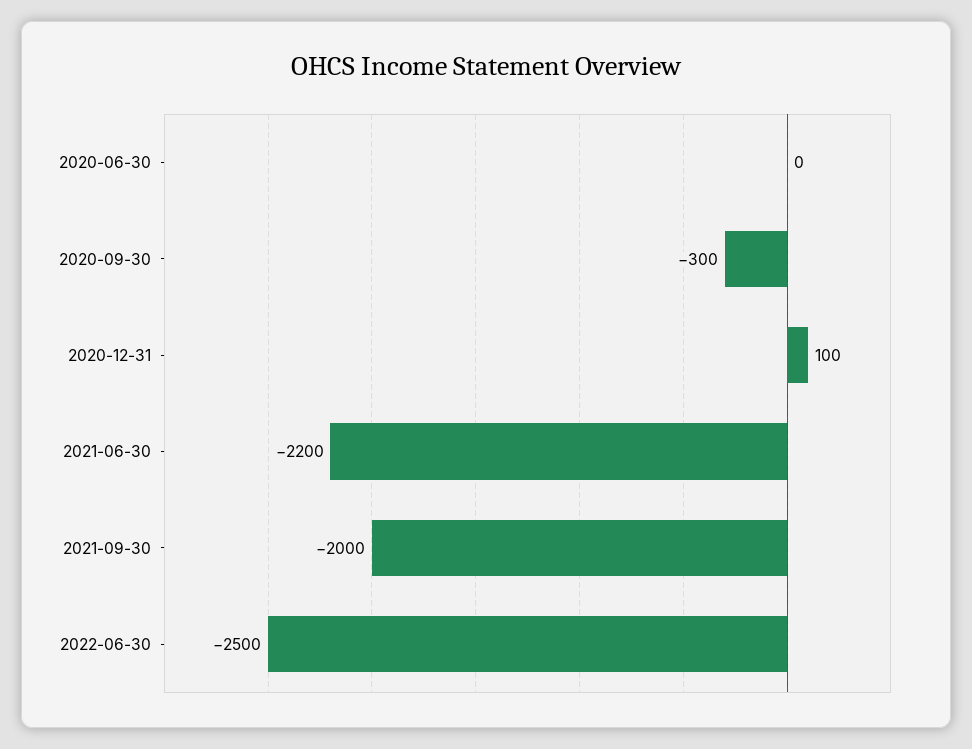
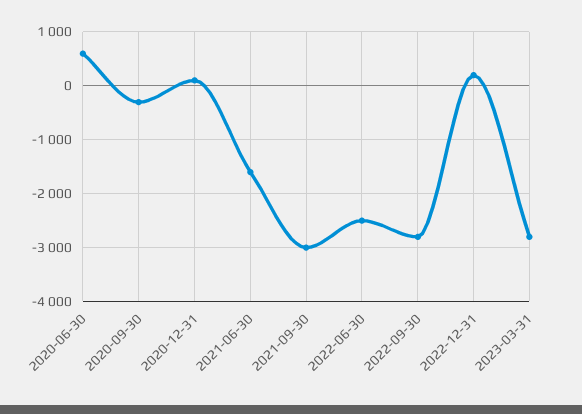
2020-06-30: 0 -> 600
2021-06-30: -2200 -> -1600
2021-09-30: -2000 -> -3000
2022-09-30: none -> -2800
2022-12-31: none -> 200
2023-03-31: none -> -2800

